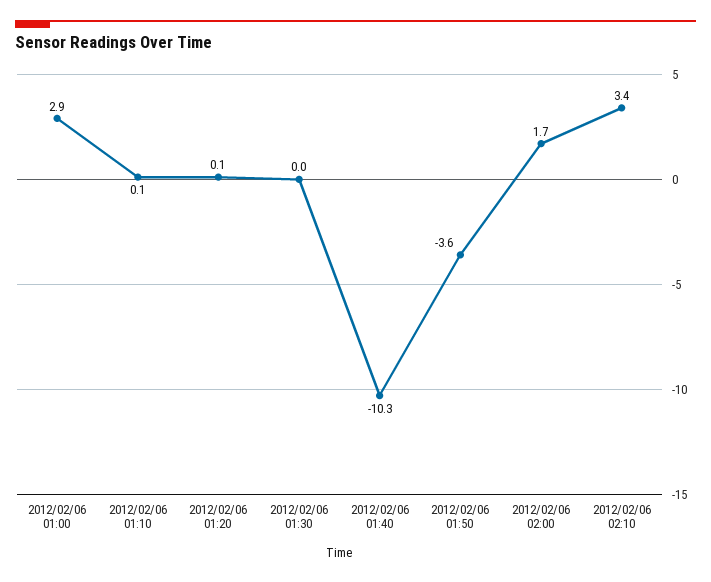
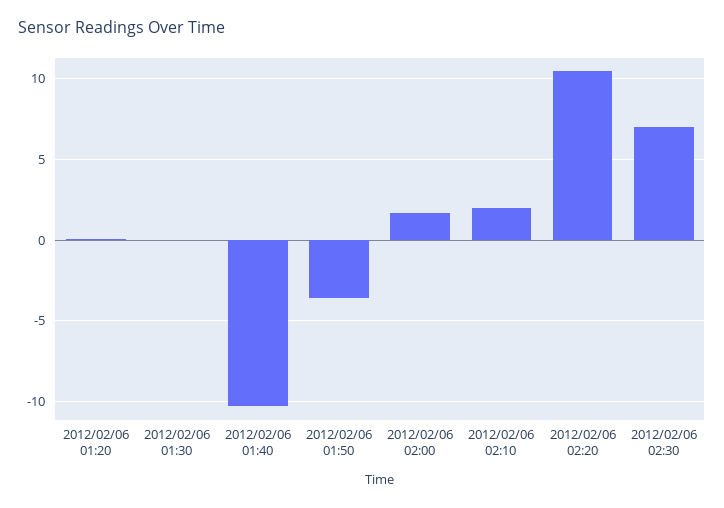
2012/02/06 01:00: 2.9 -> none
2012/02/06 01:10: 0.1 -> none
2012/02/06 02:10: 3.4 -> 2
2012/02/06 02:20: none -> 10.5
2012/02/06 02:30: none -> 7

